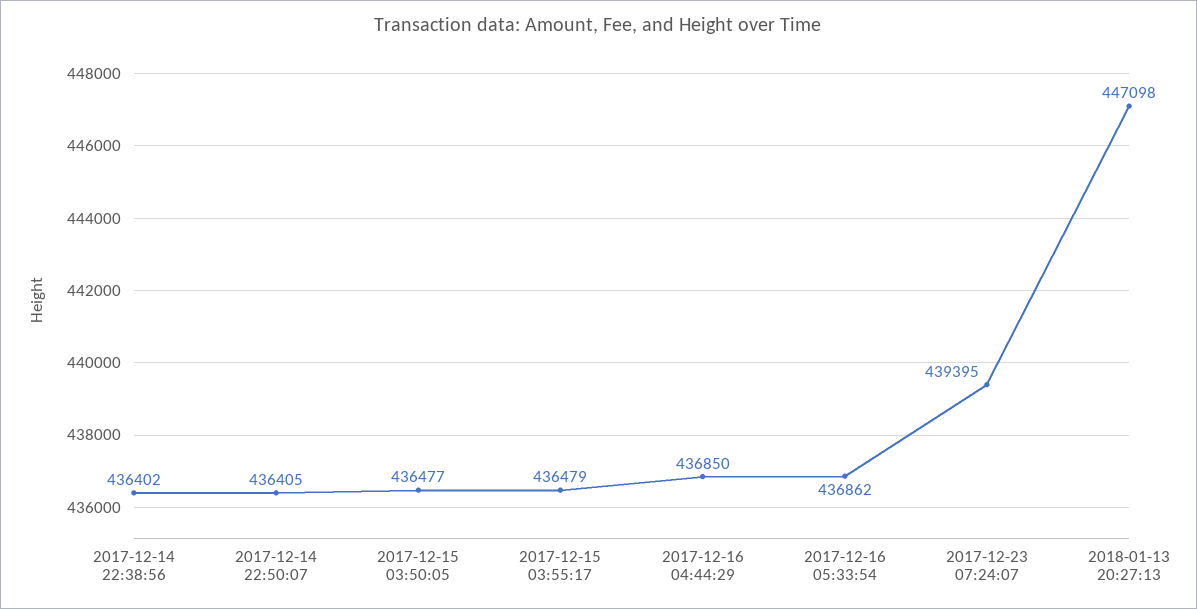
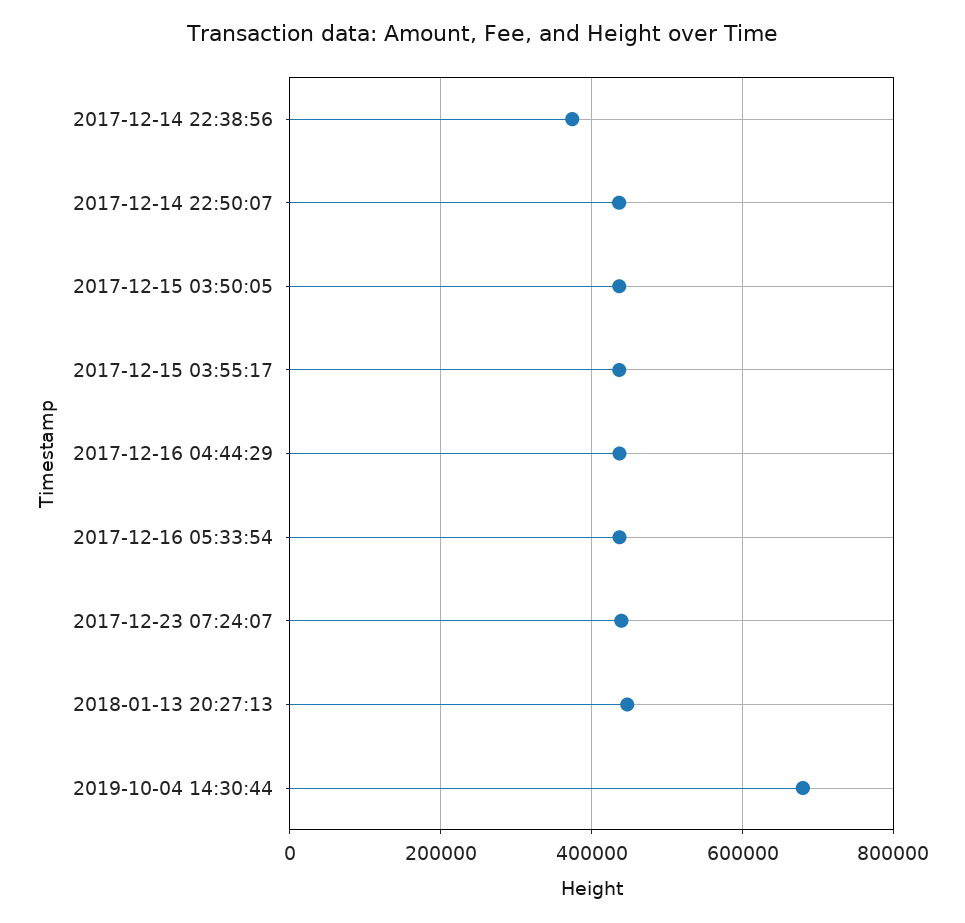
2017-12-14 22:38:56: 436402 -> 380000
2019-10-04 14:30:44: none -> 680000

